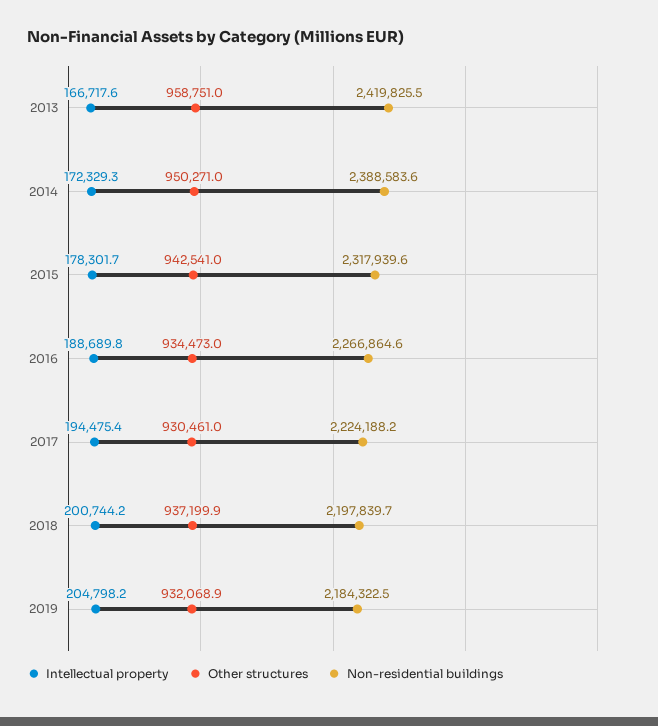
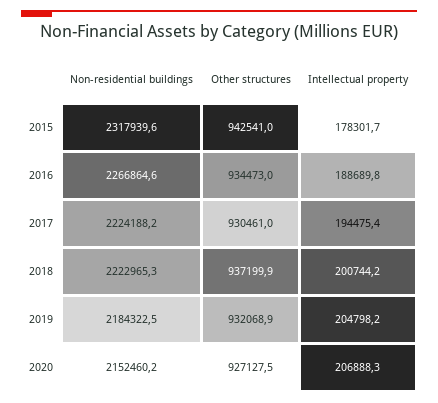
Intellectual property, 2013: 166717.6 -> none
Other structures, 2013: 958751 -> none
Non-residential buildings, 2013: 2419825.5 -> none
Intellectual property, 2014: 172329.3 -> none
Other structures, 2014: 950271 -> none
Non-residential buildings, 2014: 2388583.6 -> none
Non-residential buildings, 2018: 2197839.7 -> 2222965.3
Non-residential buildings, 2020: none -> 2152460.2
Other structures, 2020: none -> 927127.5
Intellectual property, 2020: none -> 206888.3

